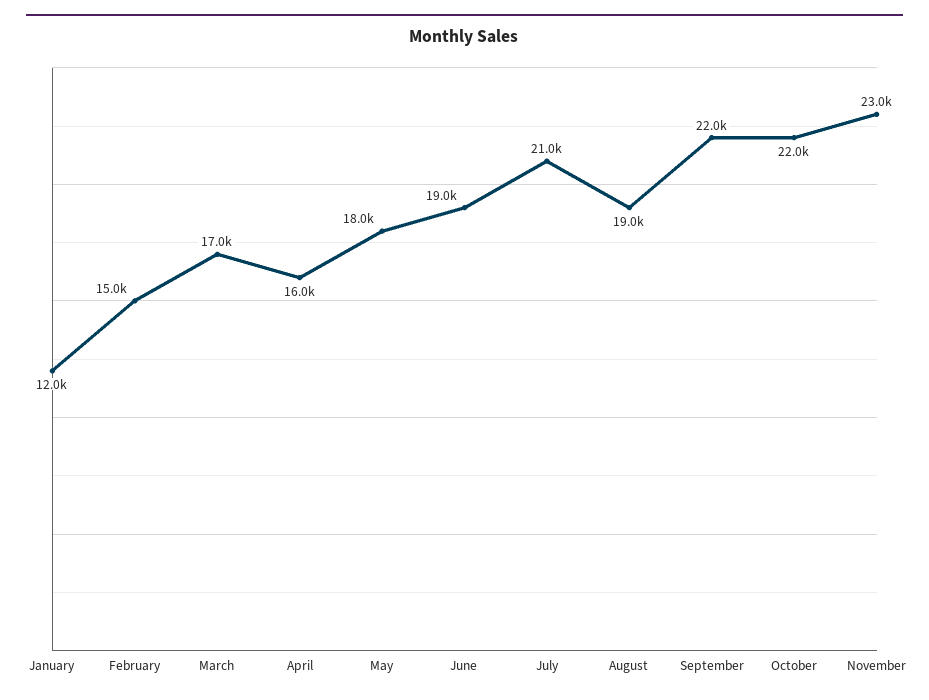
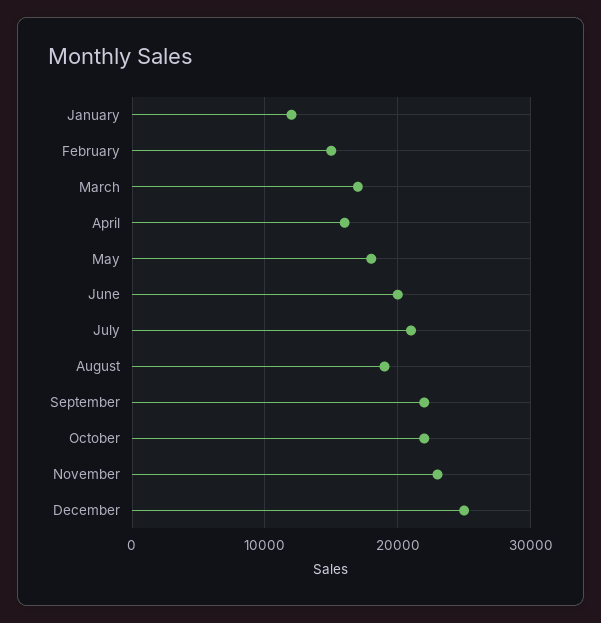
June: 19000 -> 20000
December: none -> 25000

